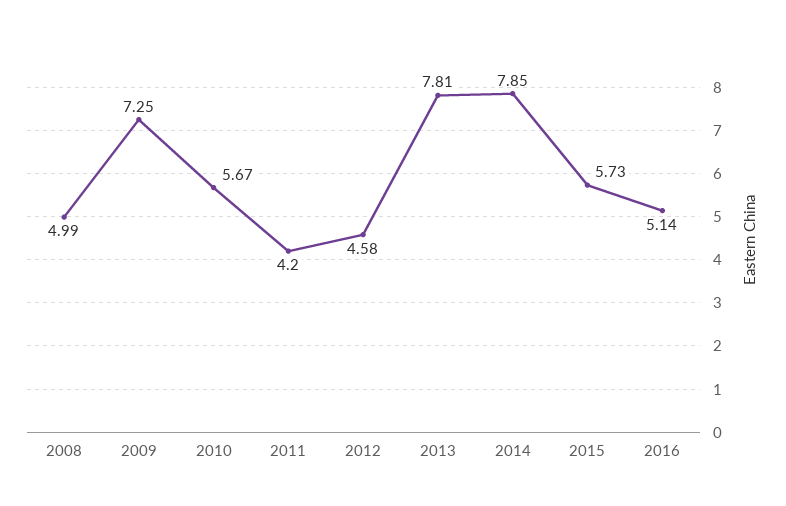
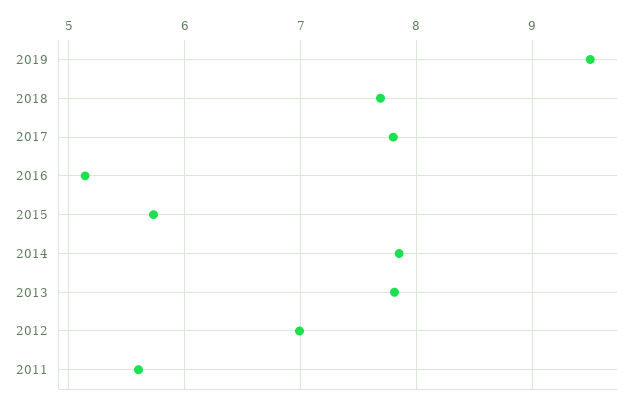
2008: 4.99 -> none
2009: 7.25 -> none
2010: 5.67 -> none
2011: 4.2 -> 5.6
2012: 4.58 -> 7
2019: none -> 9.5
2018: none -> 7.7
2017: none -> 7.8

